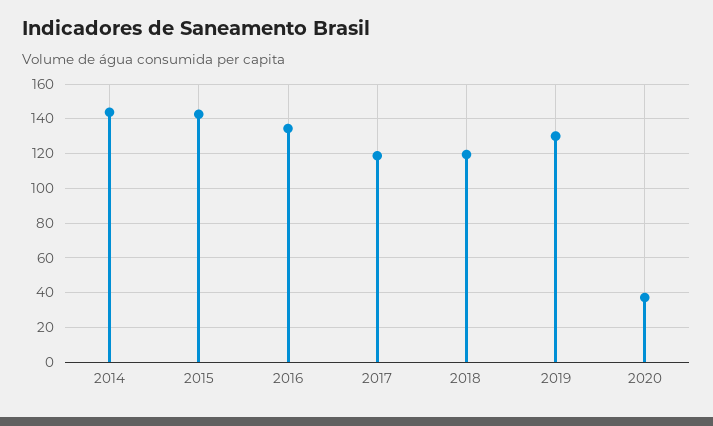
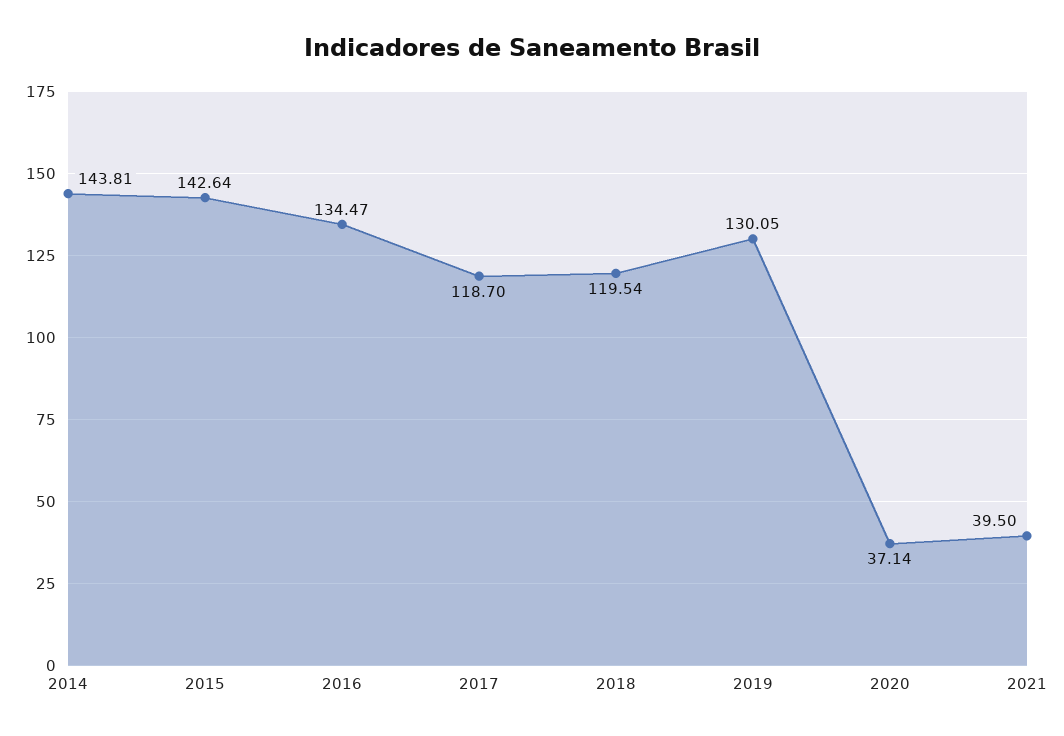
2021: none -> 39.5

